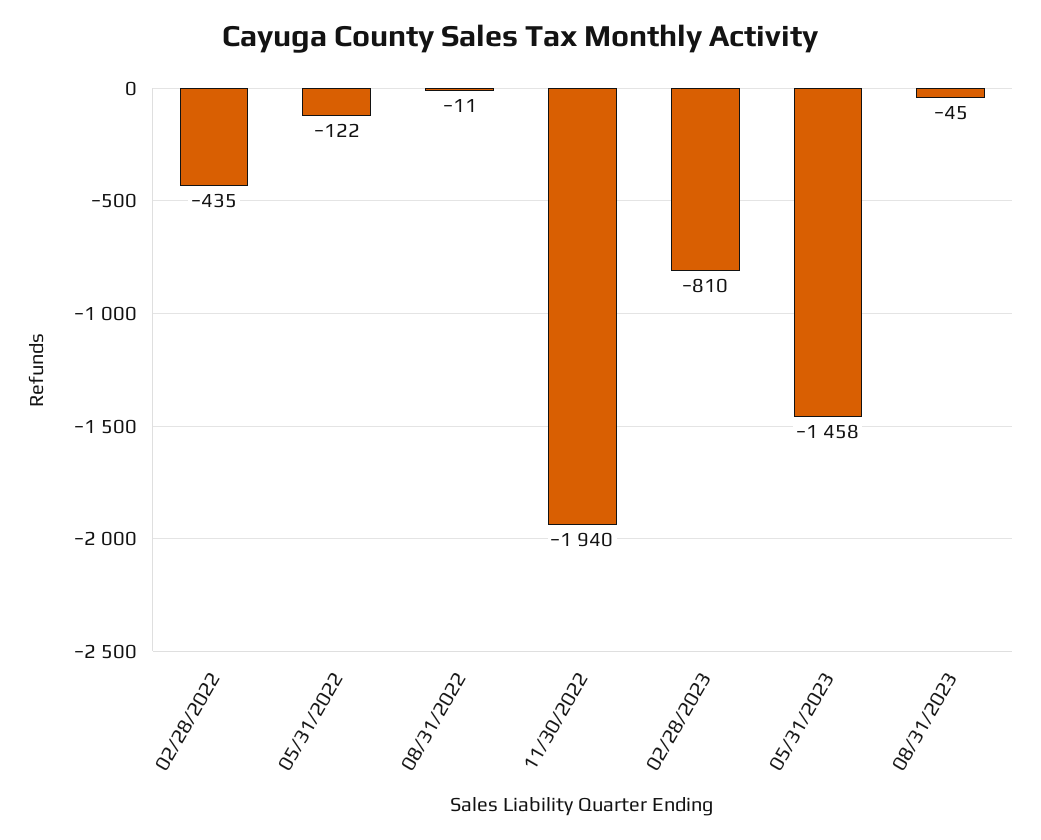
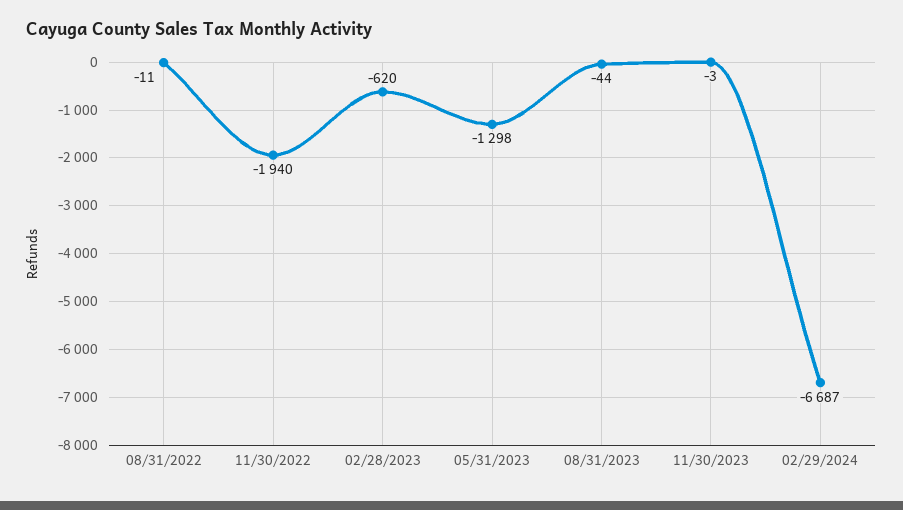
02/28/2022: -435 -> none
05/31/2022: -122 -> none
02/28/2023: -810 -> -620
05/31/2023: -1458 -> -1298
08/31/2023: -45 -> -44
11/30/2023: none -> -3
02/29/2024: none -> -6687

